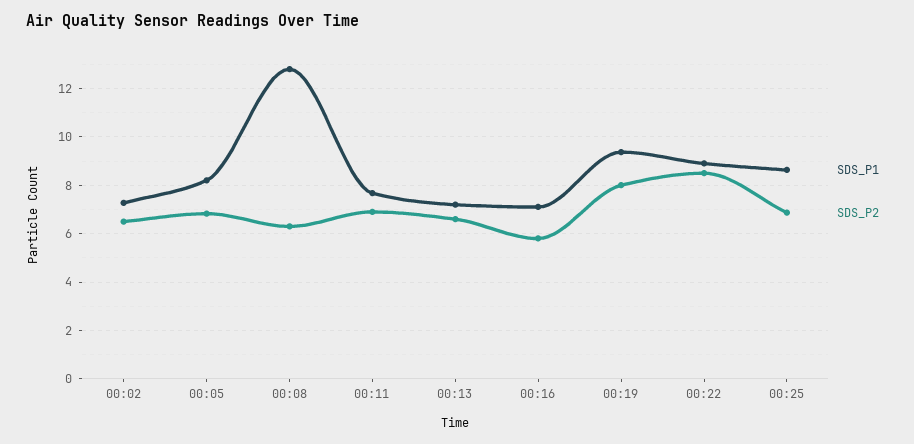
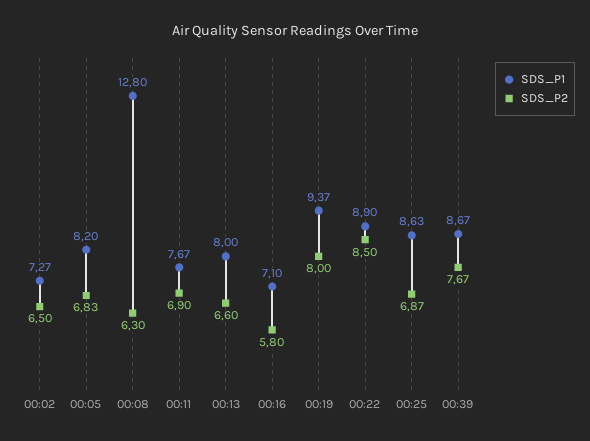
SDS_P1, 00:13: 7.25 -> 8
SDS_P1, 00:39: none -> 8.67
SDS_P2, 00:39: none -> 7.67

